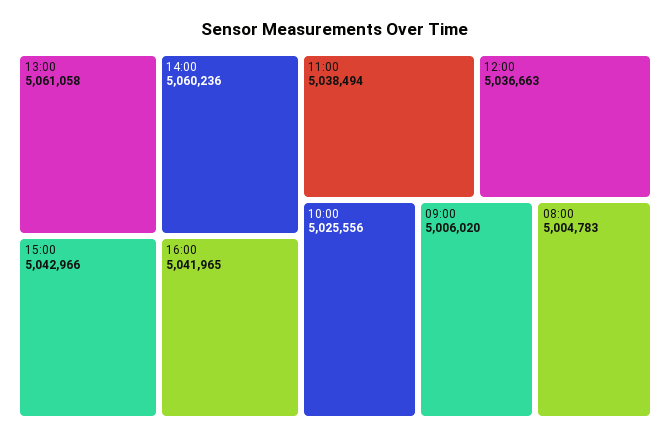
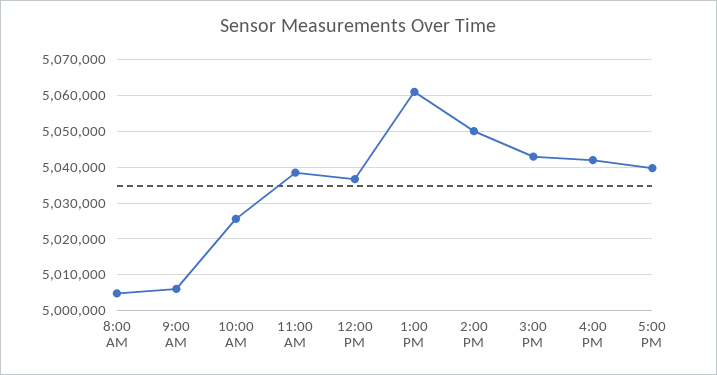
14:00: 5060236 -> 5050000
5:00 PM: none -> 5040000

